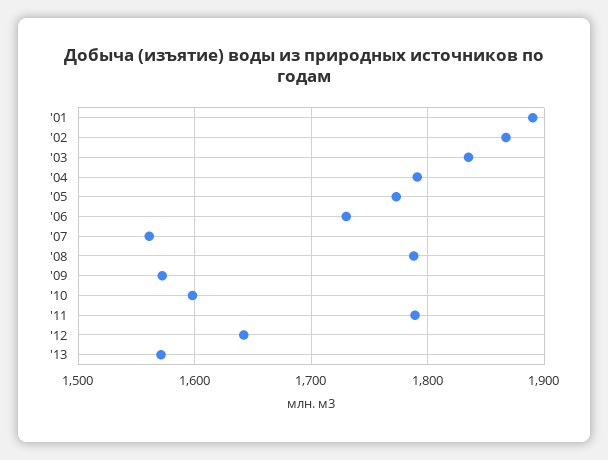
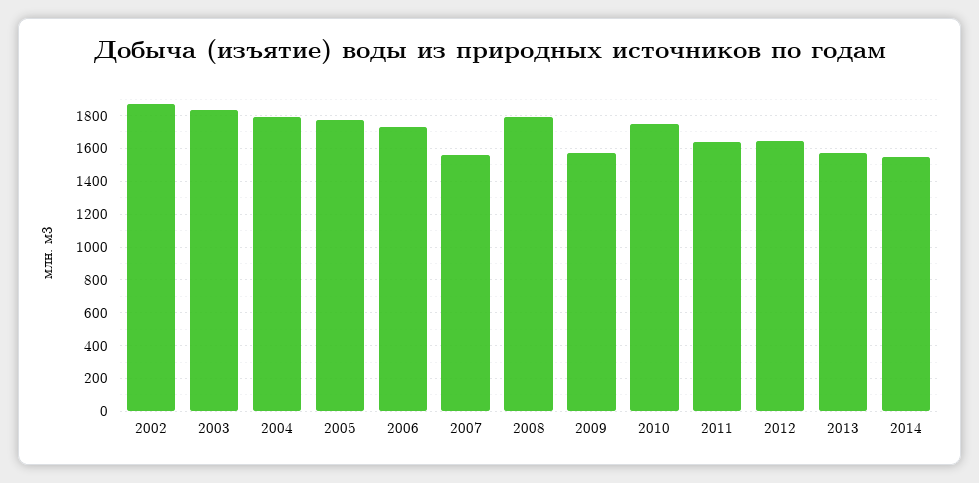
'01: 1890 -> none
'10: 1600 -> 1750
'11: 1790 -> 1650
2014: none -> 1550

